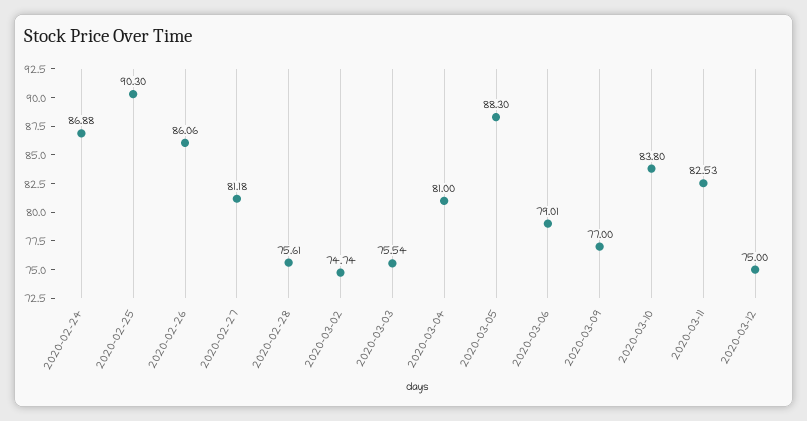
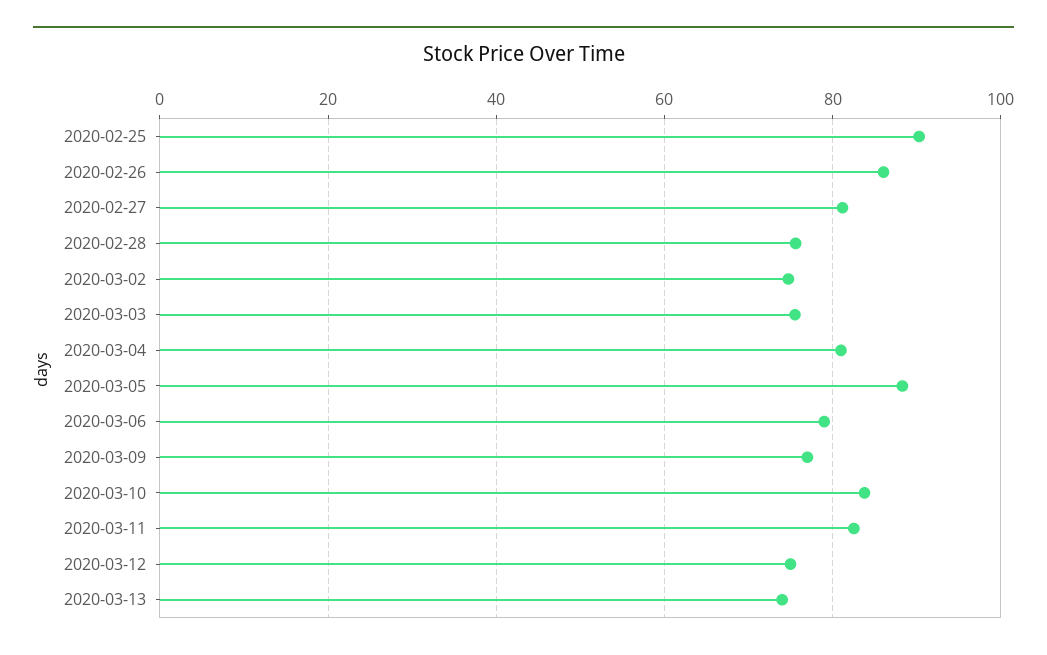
2020-02-24: 86.88 -> none
2020-03-13: none -> 74

